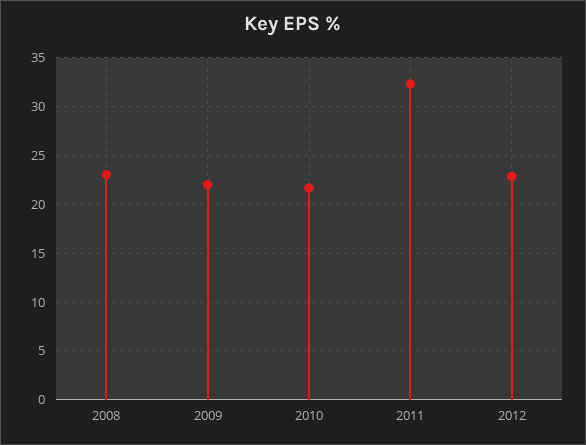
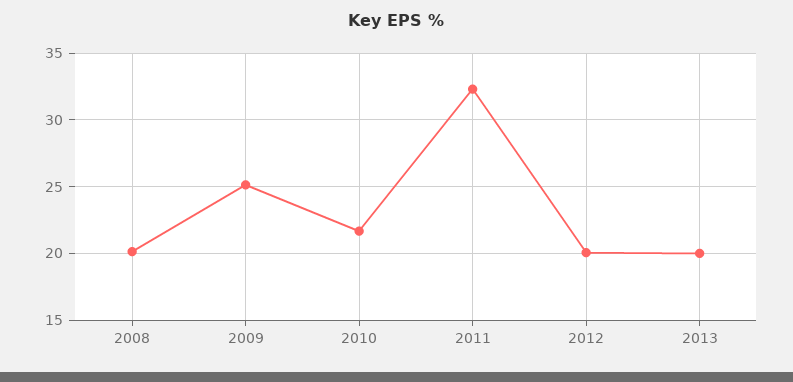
2008: 23 -> 20
2009: 22 -> 25
2012: 23 -> 20
2013: none -> 20

